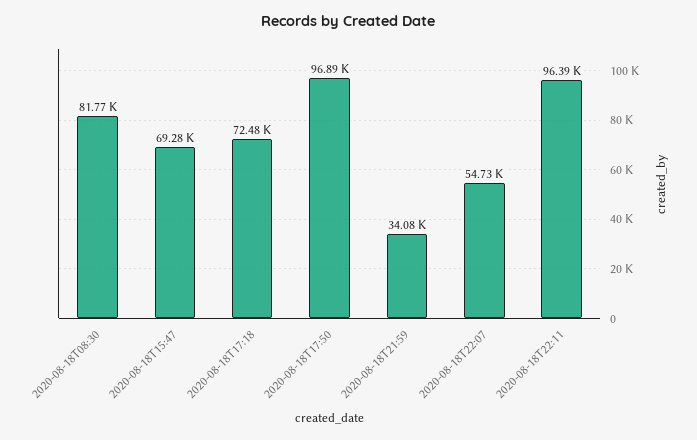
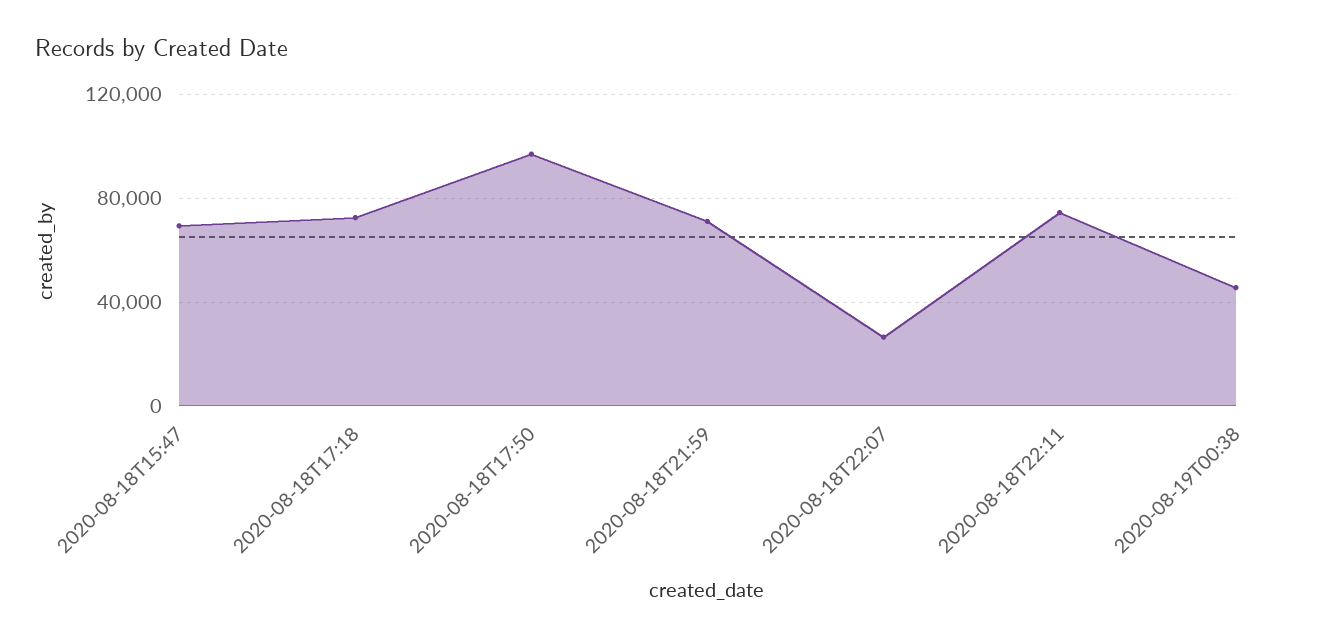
2020-08-18T08:30: 81770 -> none
2020-08-18T21:59: 34080 -> 70000
2020-08-18T22:07: 54730 -> 25000
2020-08-18T22:11: 96390 -> 75000
2020-08-19T00:38: none -> 45000

